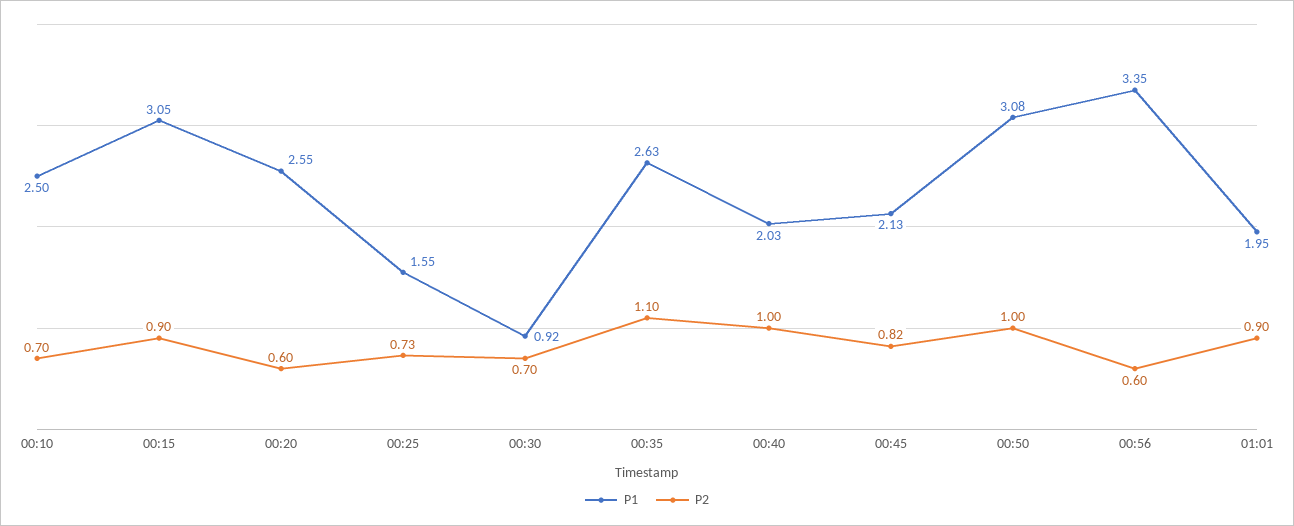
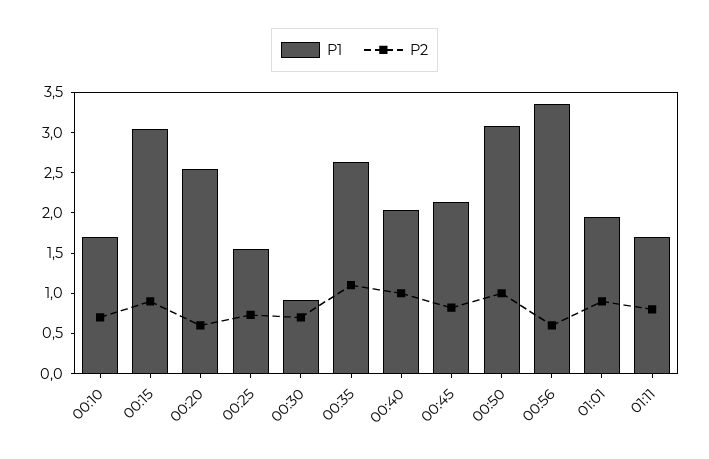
P1, 00:10: 2.5 -> 1.7
P1, 01:11: none -> 1.7
P2, 01:11: none -> 0.8

